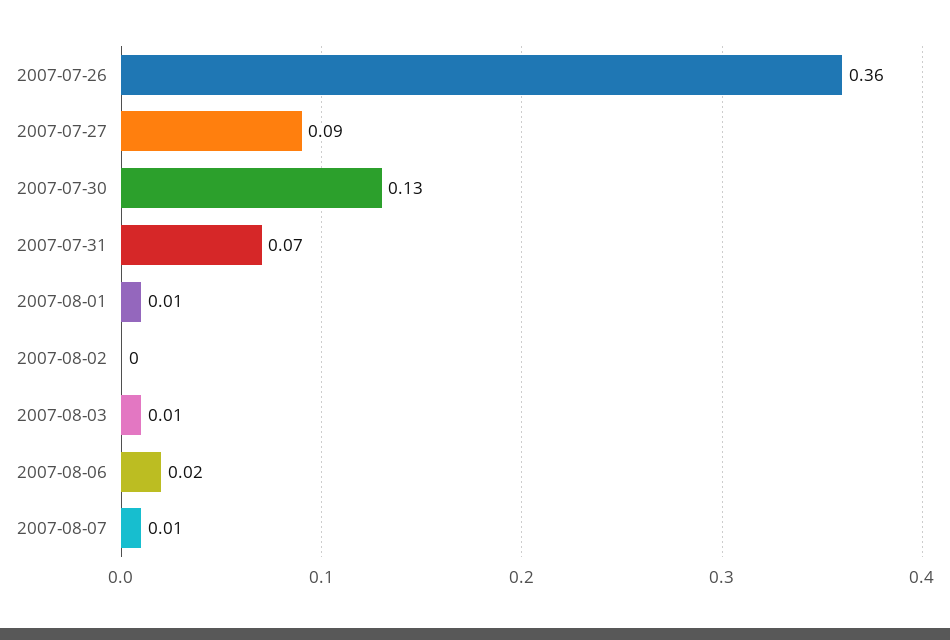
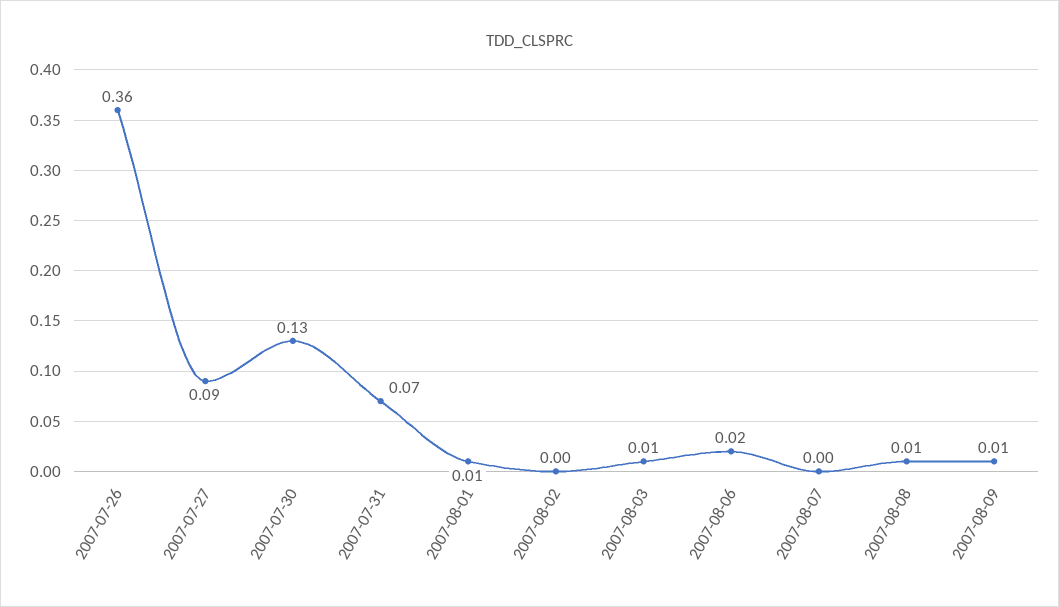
2007-08-07: 0.01 -> 0
2007-08-08: none -> 0.01
2007-08-09: none -> 0.01

